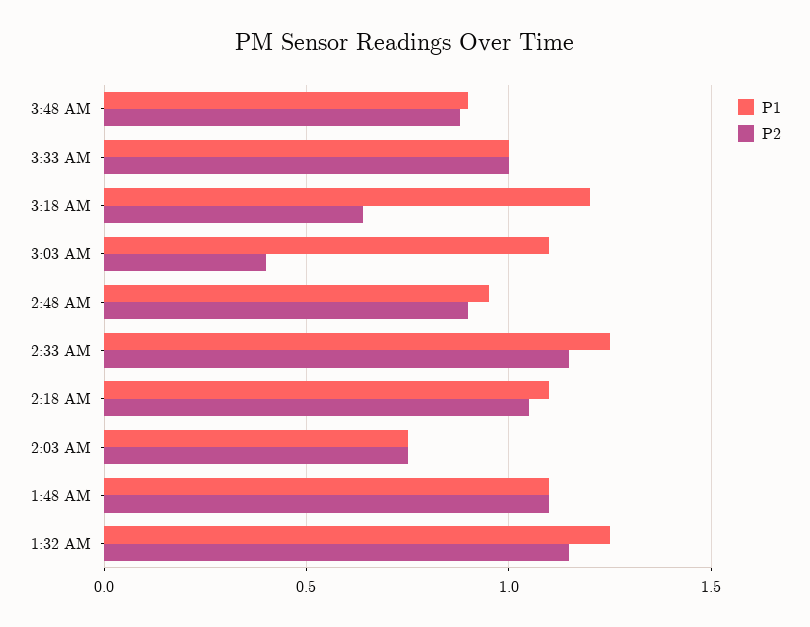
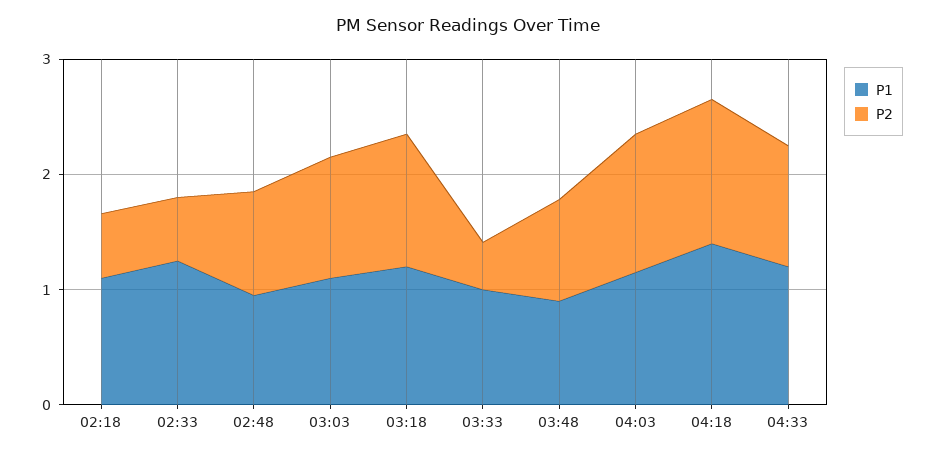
P2, 3:33 AM: 1 -> 0.4
P2, 3:18 AM: 0.65 -> 1.2
P2, 3:03 AM: 0.4 -> 1
P2, 2:33 AM: 1.15 -> 0.6
P2, 2:18 AM: 1.05 -> 0.6
P1, 2:03 AM: 0.75 -> none
P2, 2:03 AM: 0.75 -> none
P1, 1:48 AM: 1.1 -> none
P2, 1:48 AM: 1.1 -> none
P1, 1:32 AM: 1.25 -> none
P2, 1:32 AM: 1.15 -> none
P1, 04:03: none -> 1.2
P2, 04:03: none -> 1.2
P1, 04:18: none -> 1.4
P2, 04:18: none -> 1.2
P1, 04:33: none -> 1.2
P2, 04:33: none -> 1

